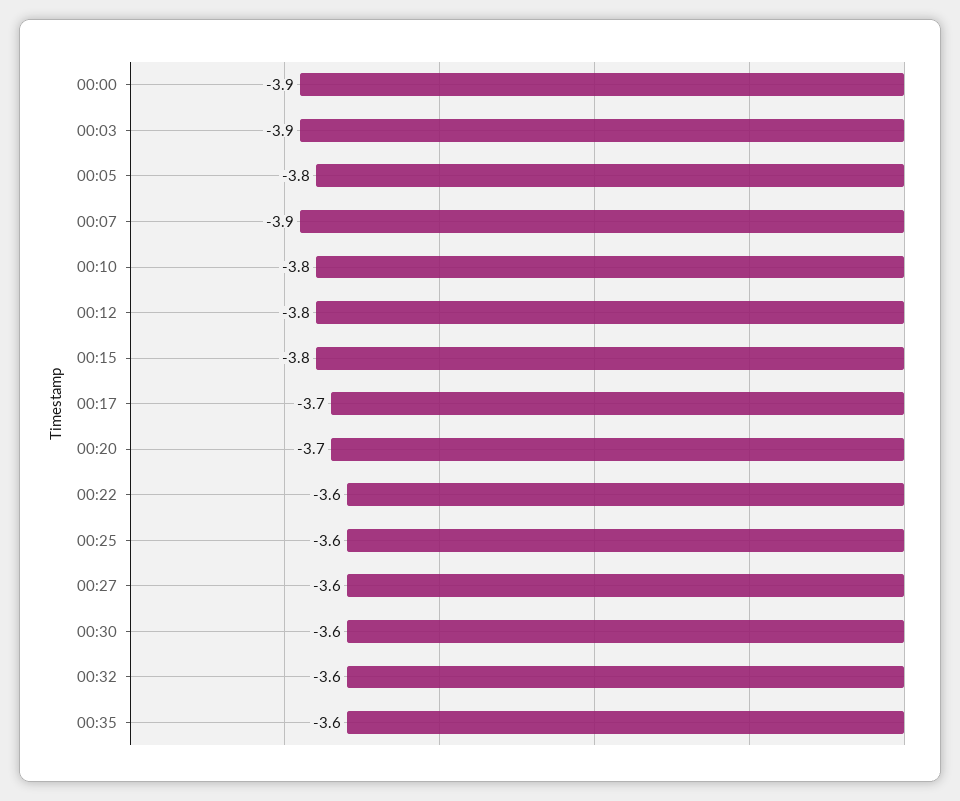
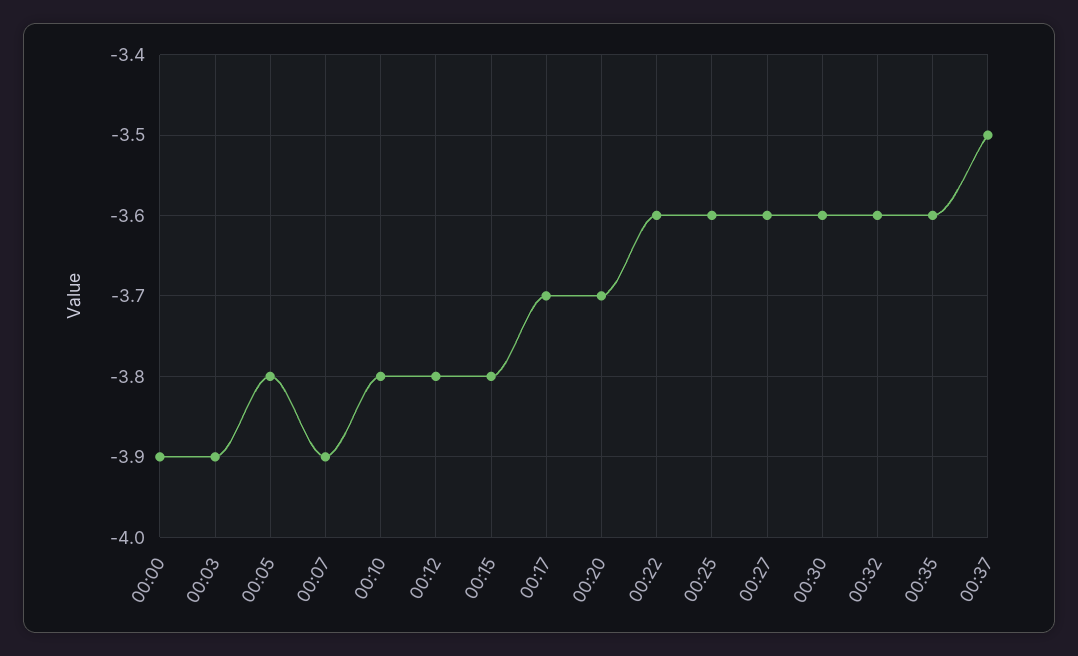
00:37: none -> -3.5

